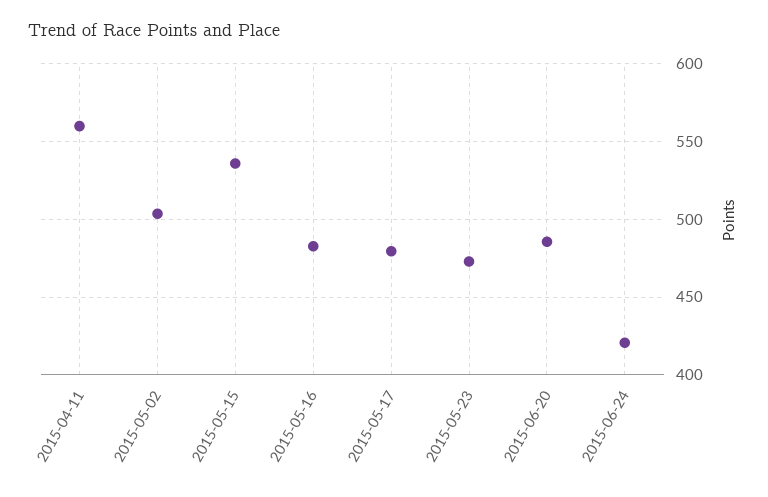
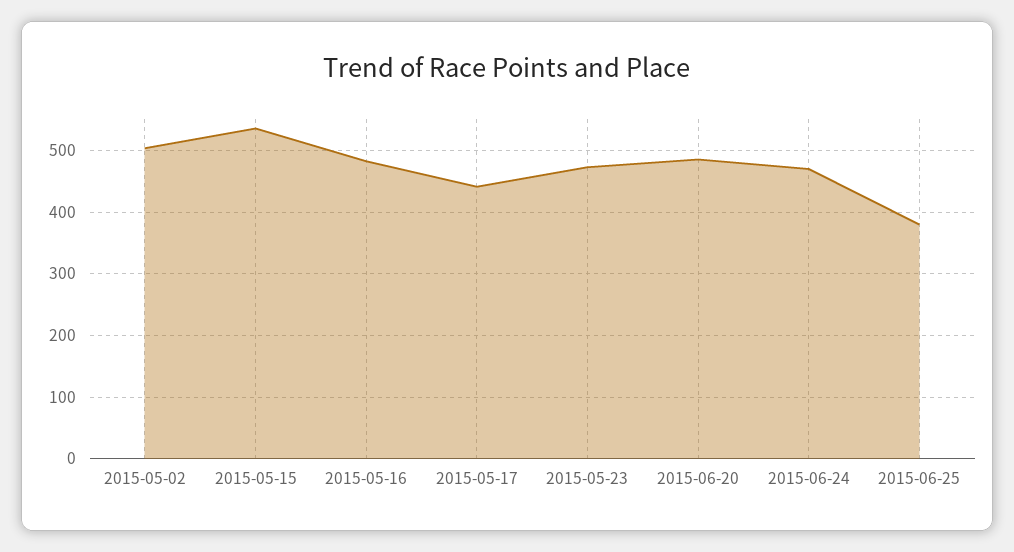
2015-04-11: 560 -> none
2015-05-17: 480 -> 440
2015-06-24: 420 -> 470
2015-06-25: none -> 380

